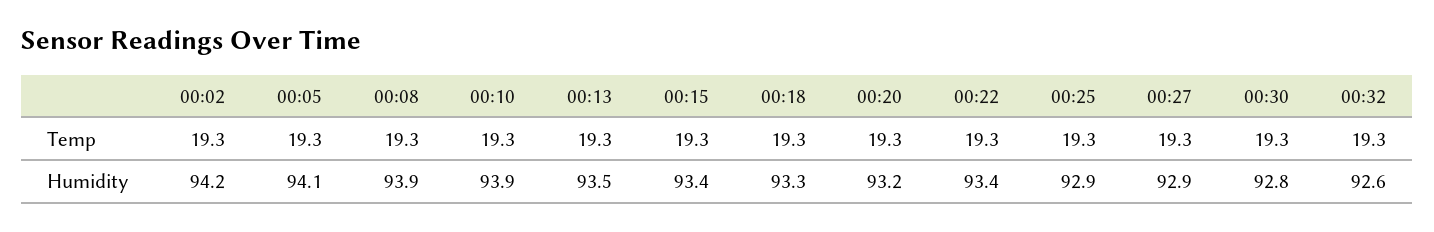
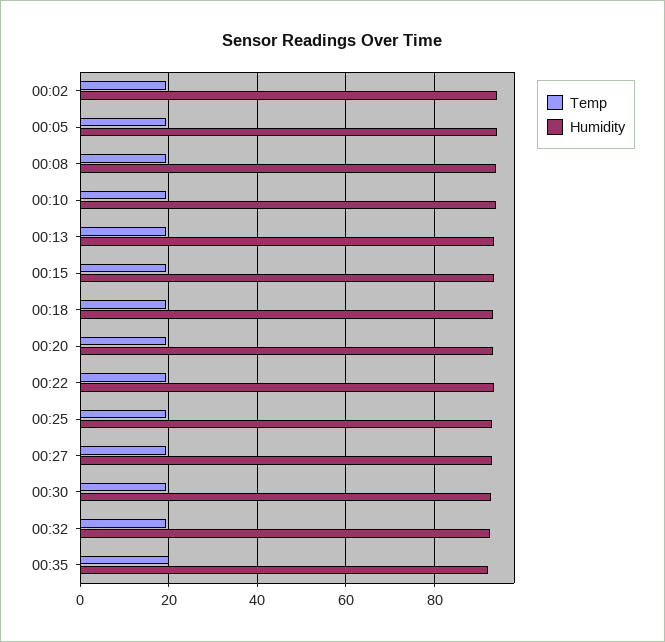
Temp, 00:35: none -> 20
Humidity, 00:35: none -> 92

